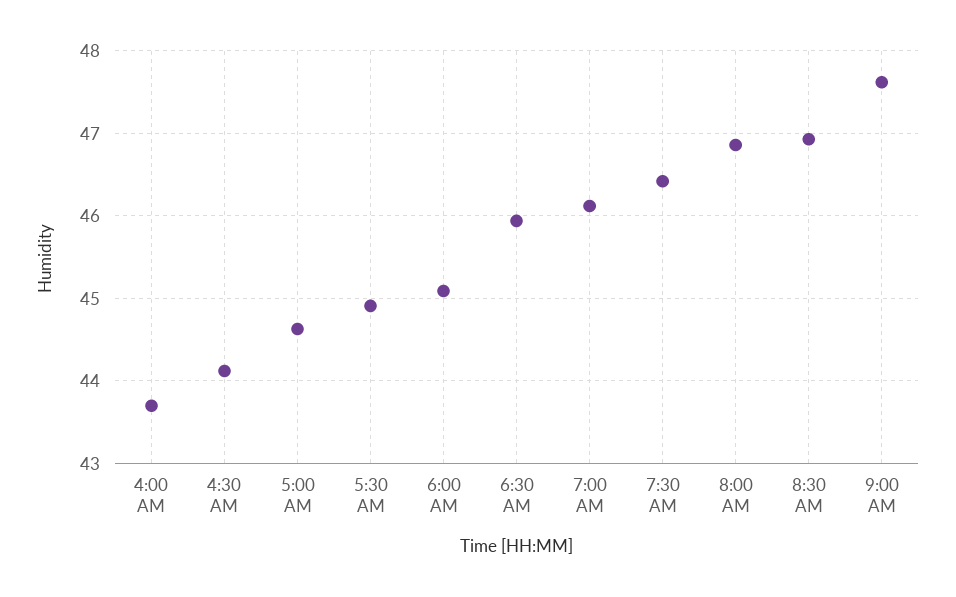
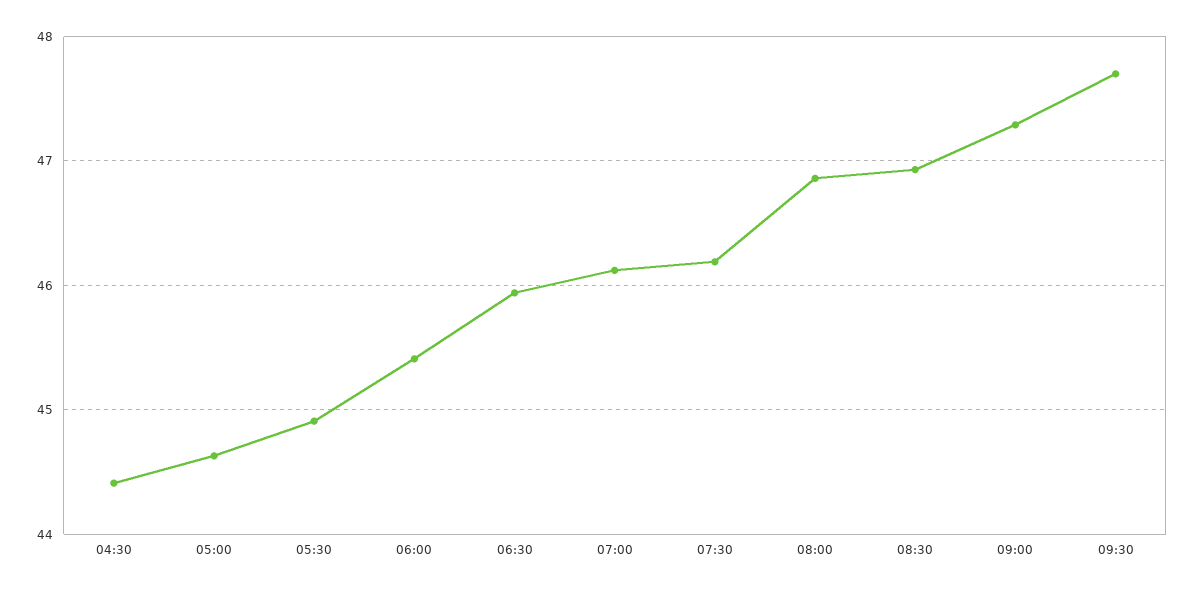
4:00 AM: 43.7 -> none
4:30 AM: 44.1 -> 44.4
6:00 AM: 45.1 -> 45.4
7:30 AM: 46.4 -> 46.2
9:00 AM: 47.6 -> 47.3
09:30: none -> 47.7

